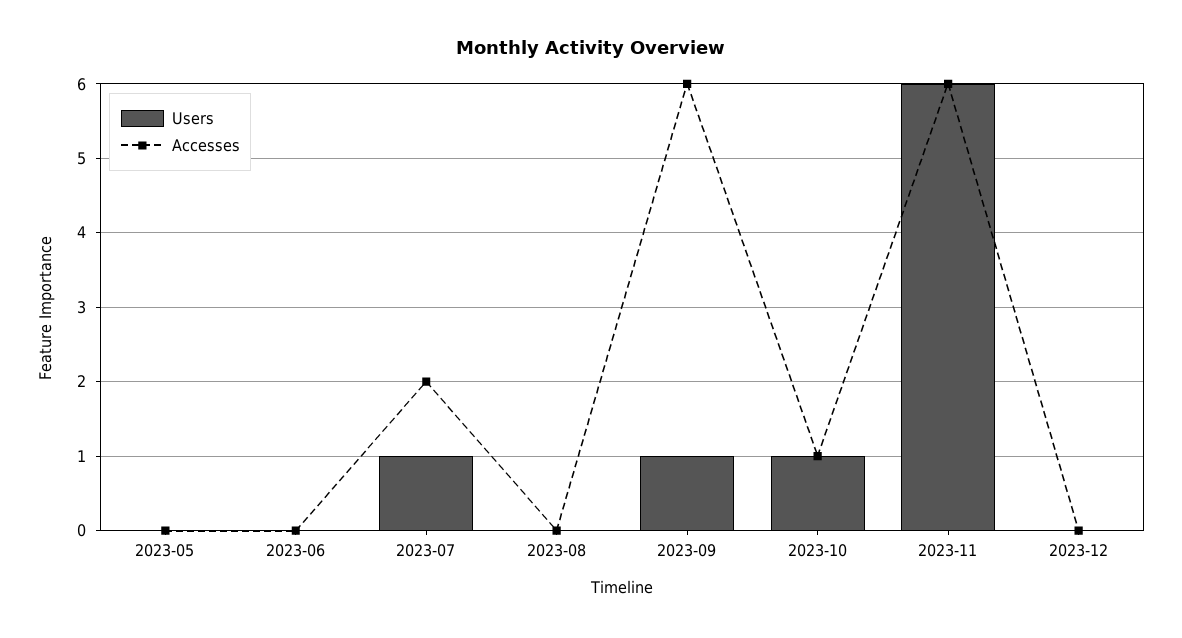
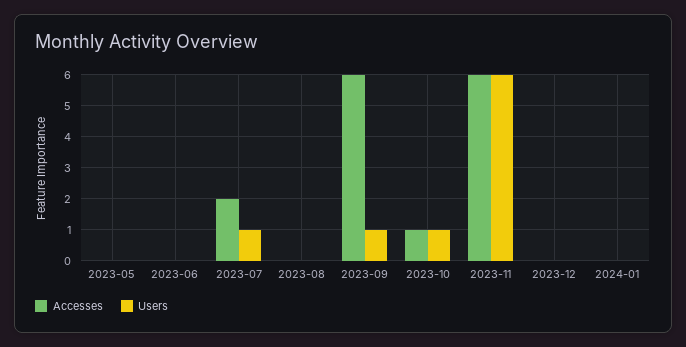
Accesses, 2024-01: none -> 0
Users, 2024-01: none -> 0

